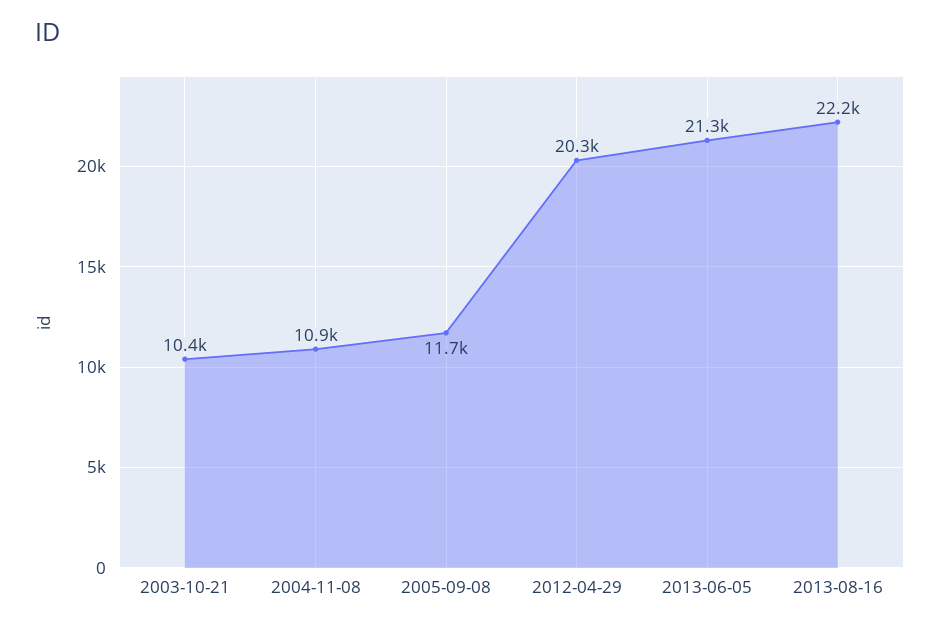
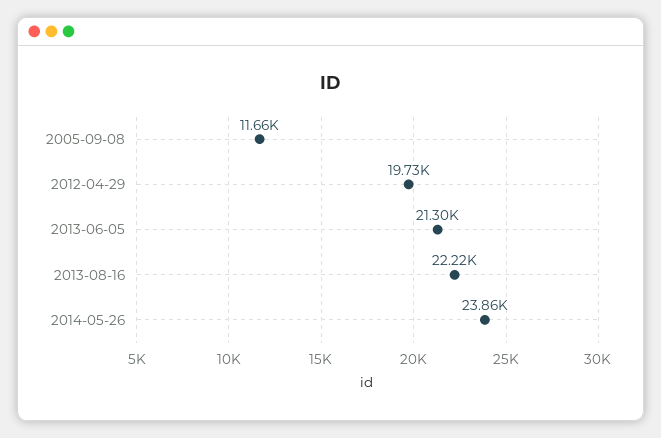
2003-10-21: 10400 -> none
2004-11-08: 10900 -> none
2012-04-29: 20300 -> 19730
2014-05-26: none -> 23860

